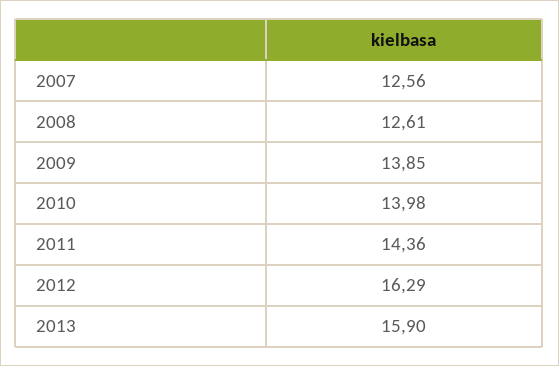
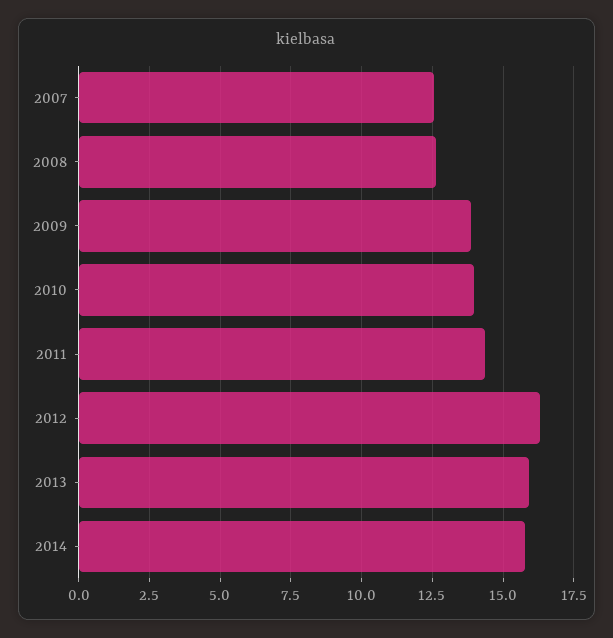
2014: none -> 15.75

